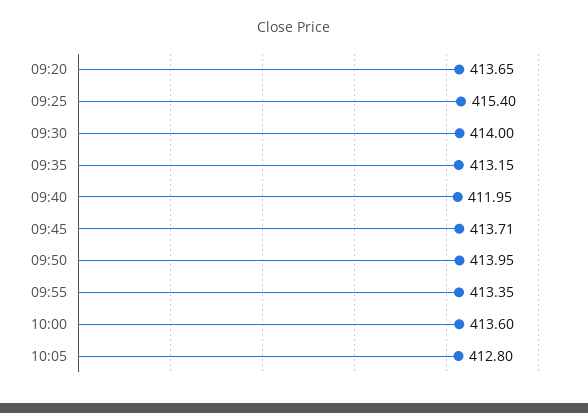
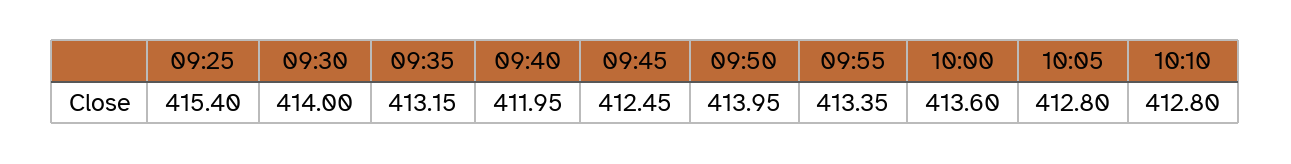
09:20: 413.65 -> none
09:45: 413.71 -> 412.45
10:10: none -> 412.8

